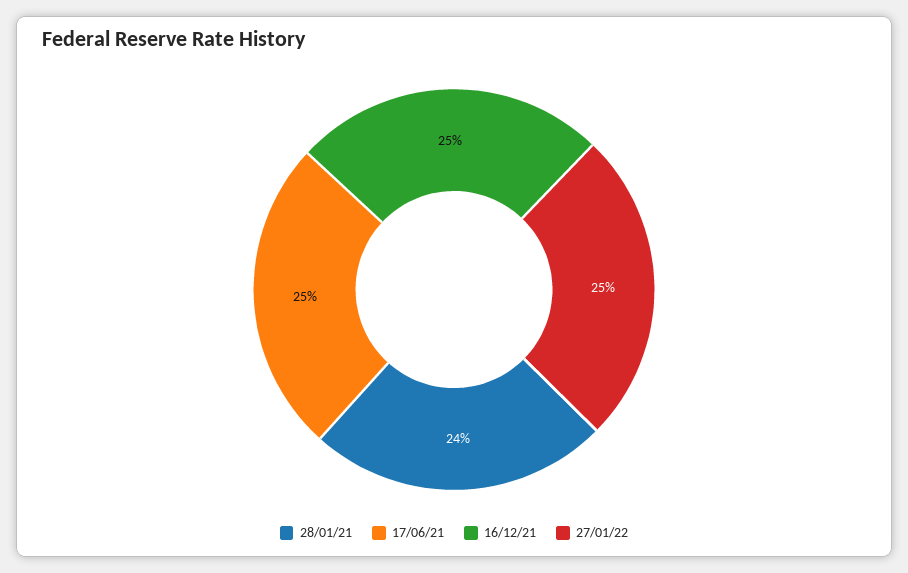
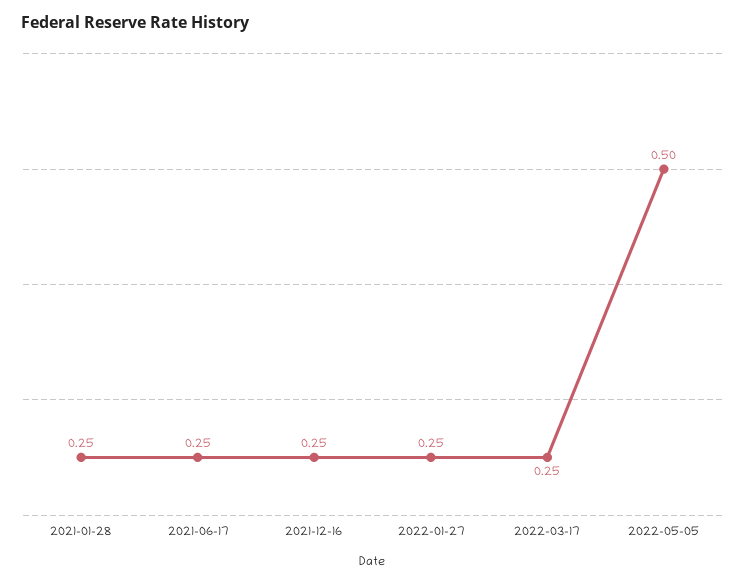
28/01/21: 0.24 -> 0.25
2022-03-17: none -> 0.25
2022-05-05: none -> 0.5

